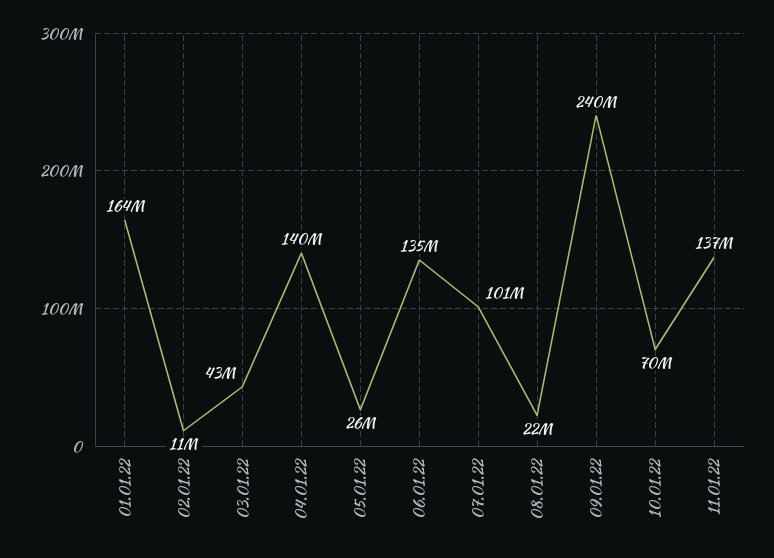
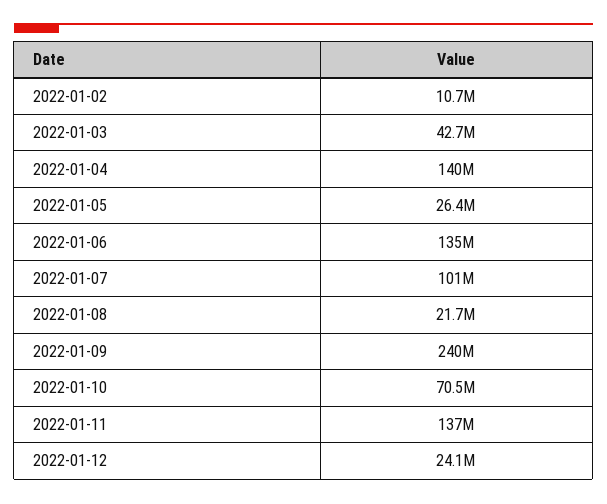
01.01.22: 164000000 -> none
2022-01-12: none -> 24100000

